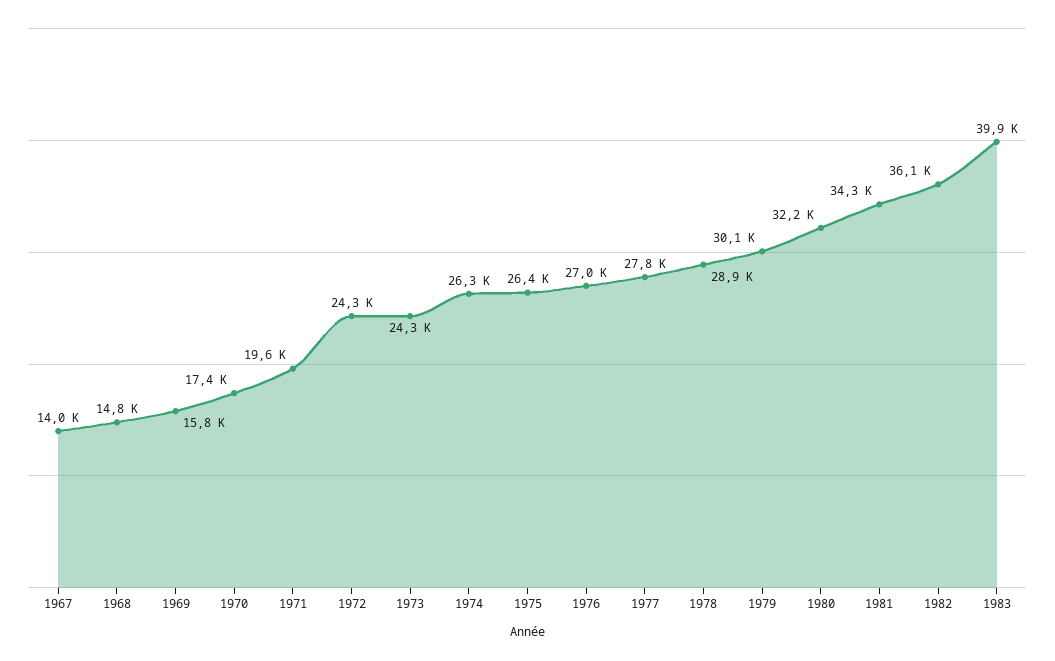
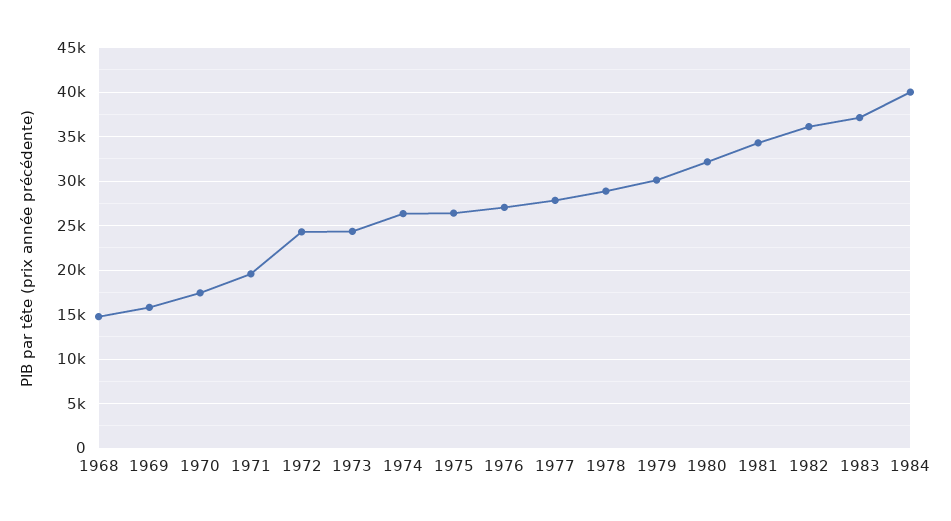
1967: 14000 -> none
1983: 39900 -> 37000
1984: none -> 40000

